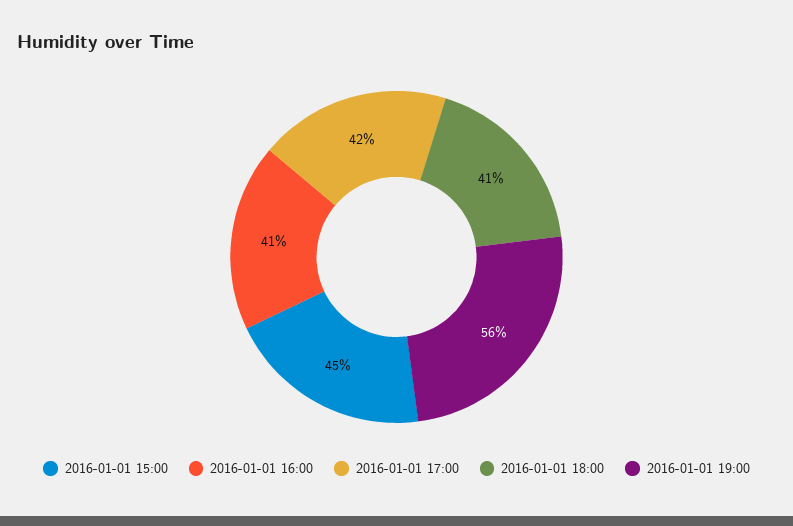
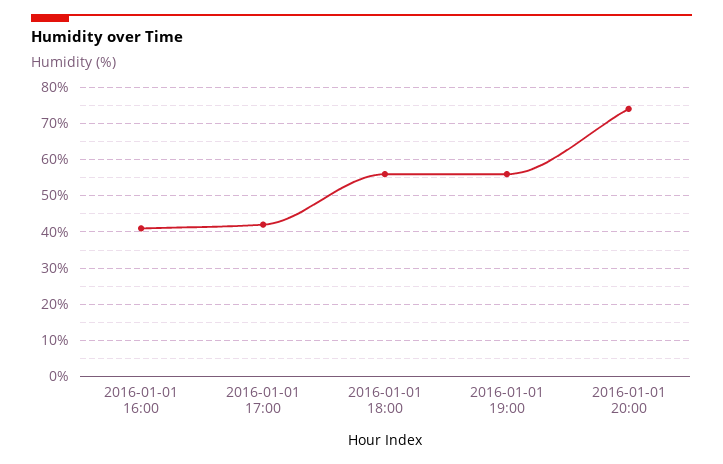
2016-01-01 15:00: 45 -> none
2016-01-01 18:00: 41 -> 55
2016-01-01 20:00: none -> 75

